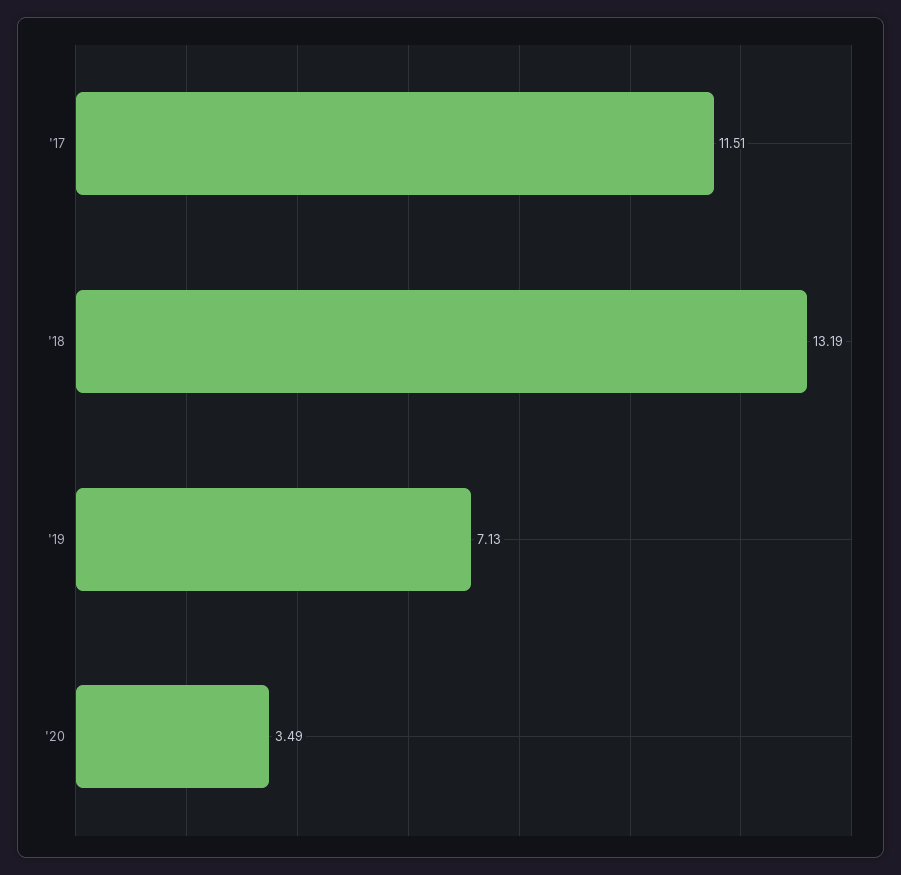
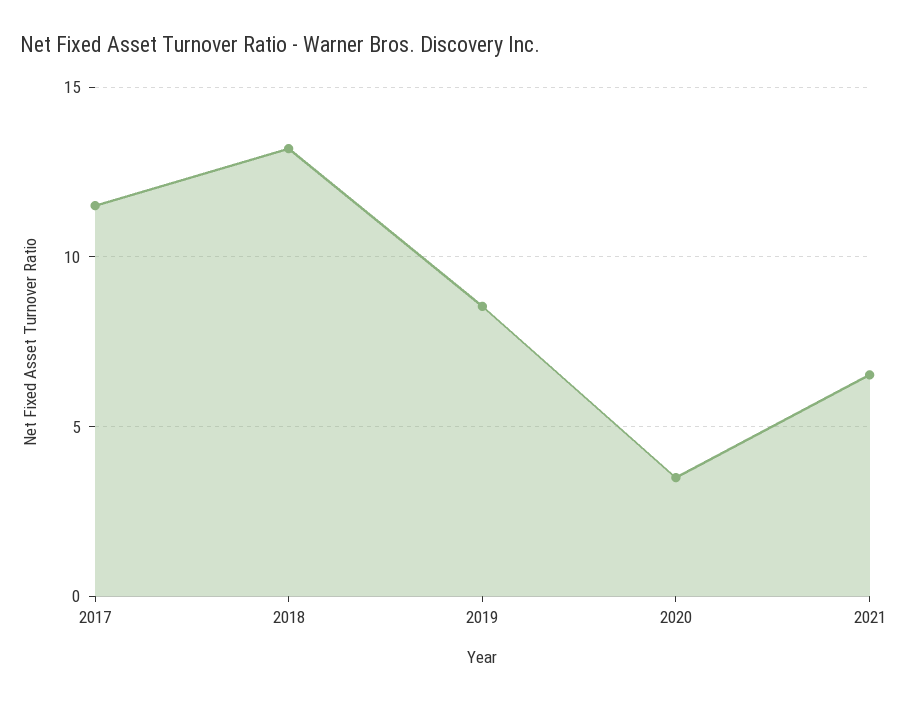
'19: 7.13 -> 8.5
2021: none -> 6.5

